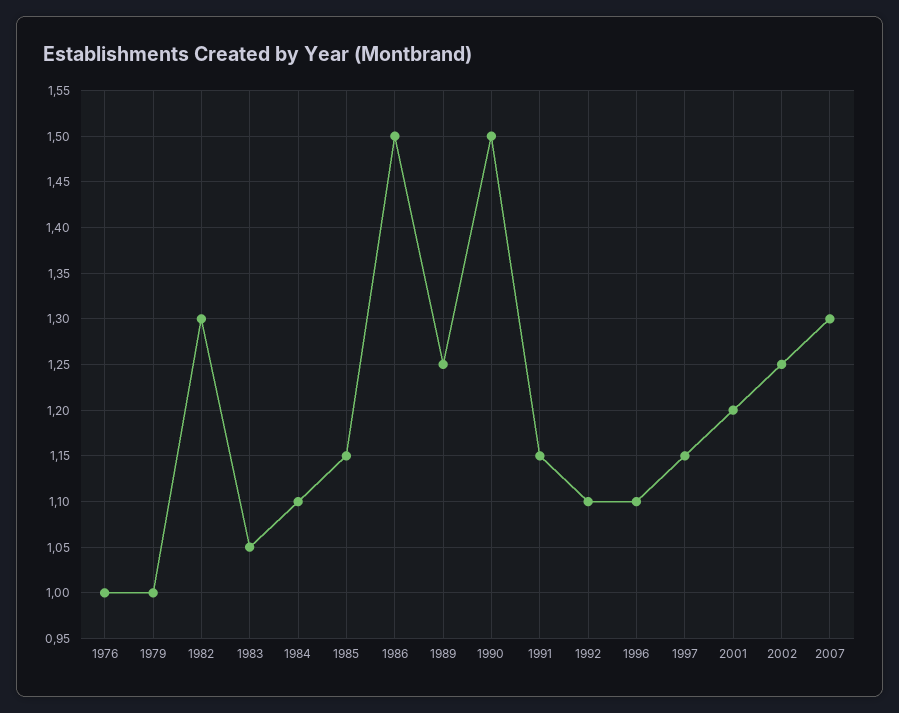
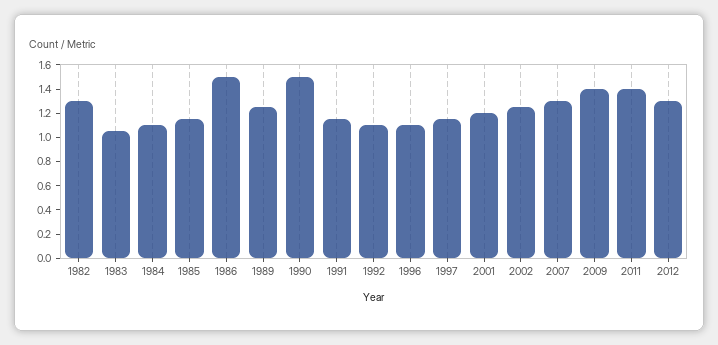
1976: 1 -> none
1979: 1 -> none
2009: none -> 1.4
2011: none -> 1.4
2012: none -> 1.3

